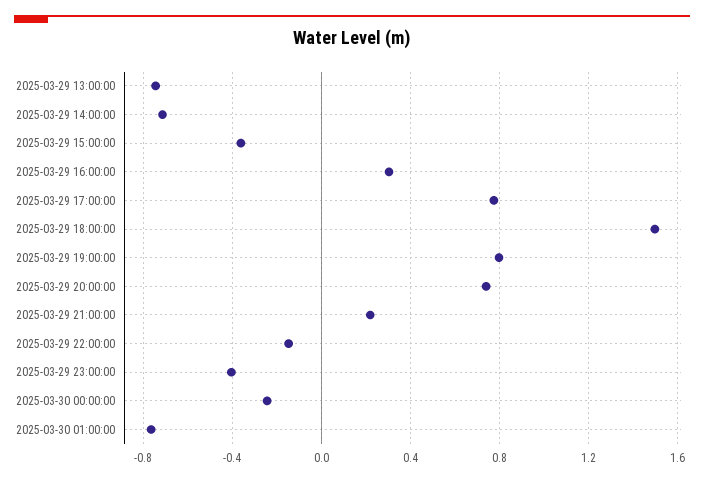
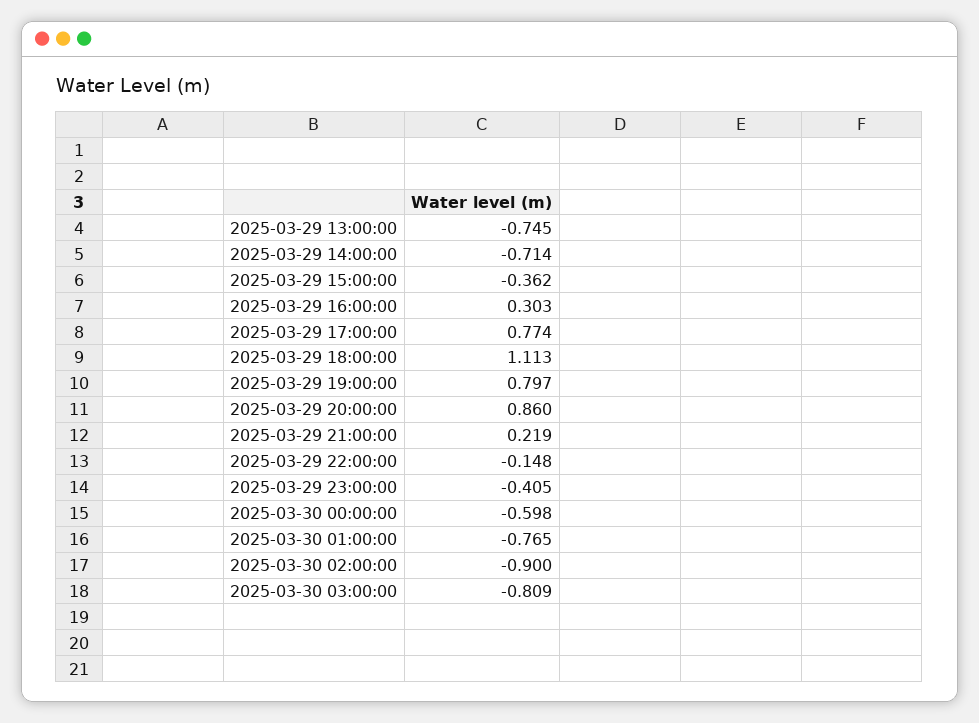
2025-03-29 18:00:00: 1.5 -> 1.113
2025-03-29 20:00:00: 0.75 -> 0.86
2025-03-30 00:00:00: -0.25 -> -0.598
2025-03-30 02:00:00: none -> -0.9
2025-03-30 03:00:00: none -> -0.809

